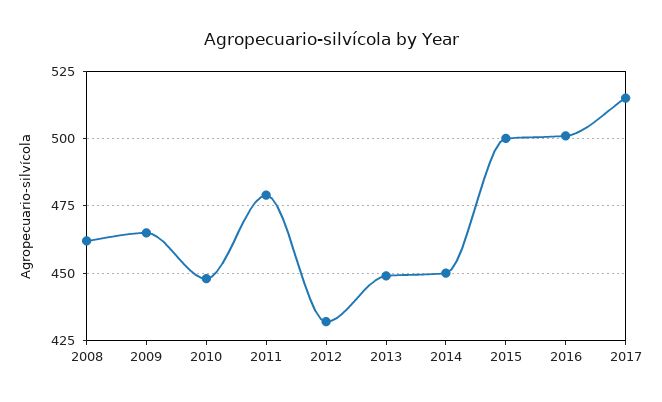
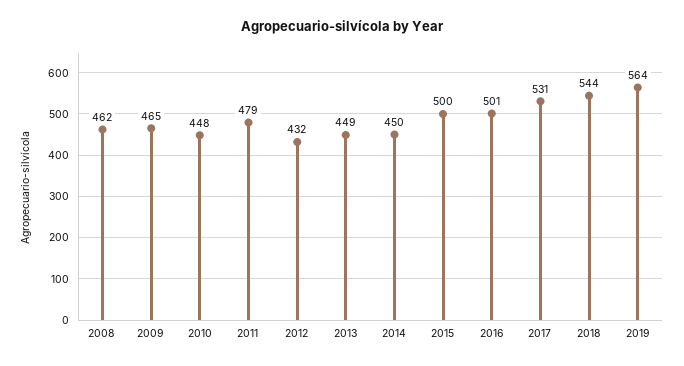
2017: 515 -> 531
2018: none -> 544
2019: none -> 564

